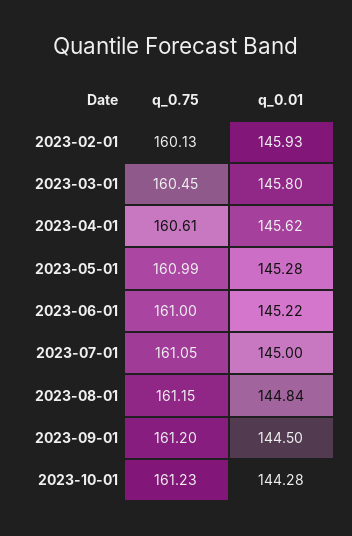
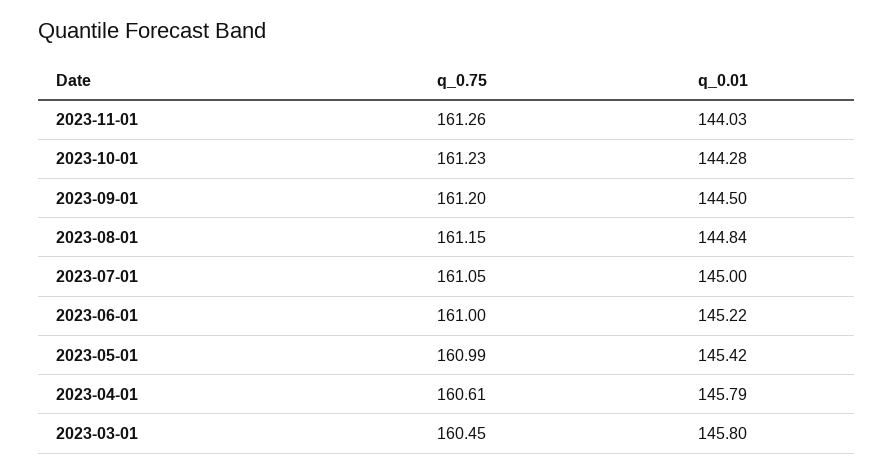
q_0.75, 2023-02-01: 160.13 -> none
q_0.01, 2023-02-01: 145.93 -> none
q_0.01, 2023-04-01: 145.62 -> 145.79
q_0.01, 2023-05-01: 145.28 -> 145.42
q_0.75, 2023-11-01: none -> 161.26
q_0.01, 2023-11-01: none -> 144.03

